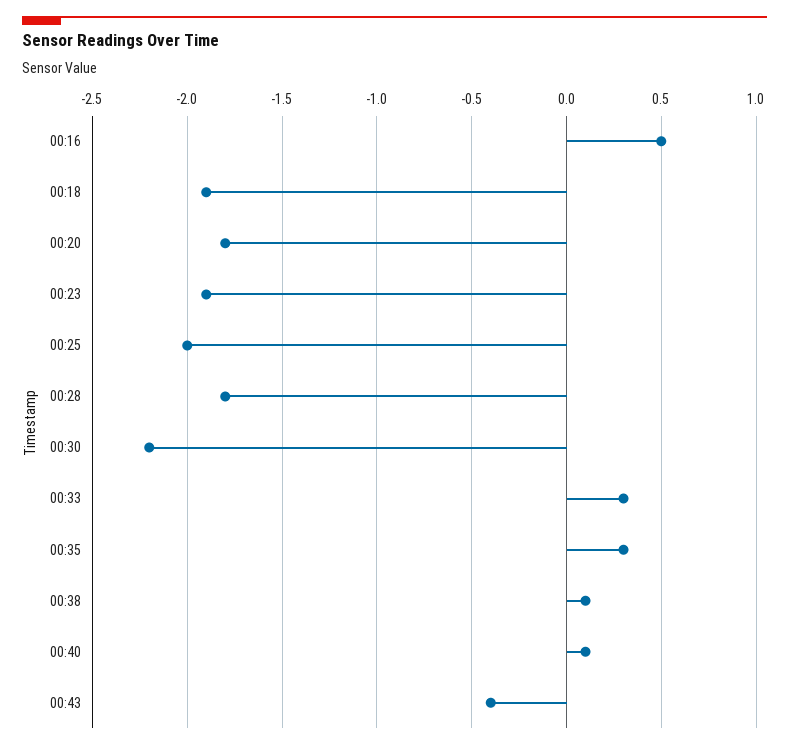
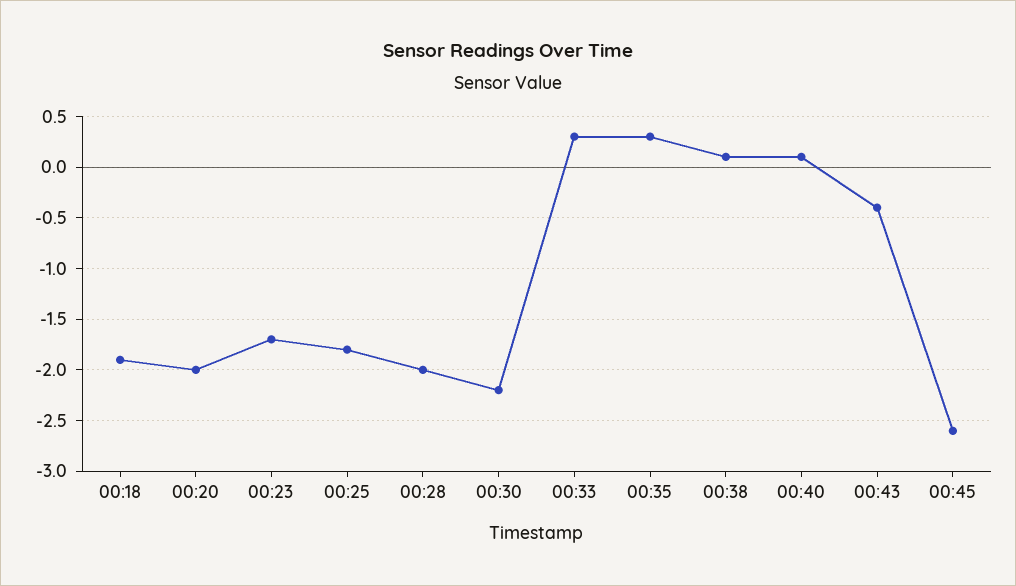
00:16: 0.5 -> none
00:20: -1.8 -> -2
00:23: -1.9 -> -1.7
00:25: -2 -> -1.8
00:28: -1.8 -> -2
00:45: none -> -2.6

